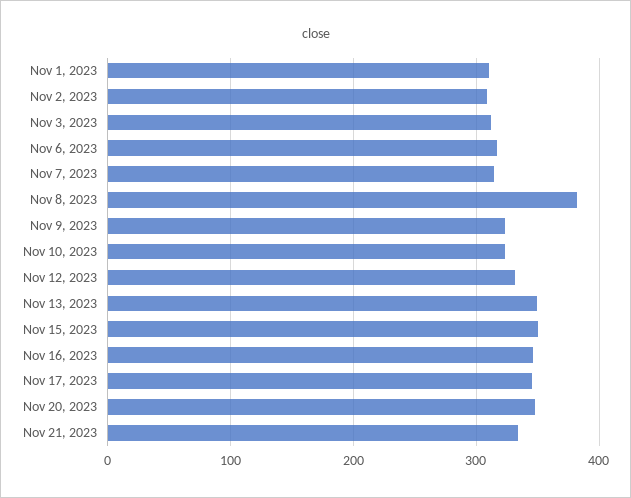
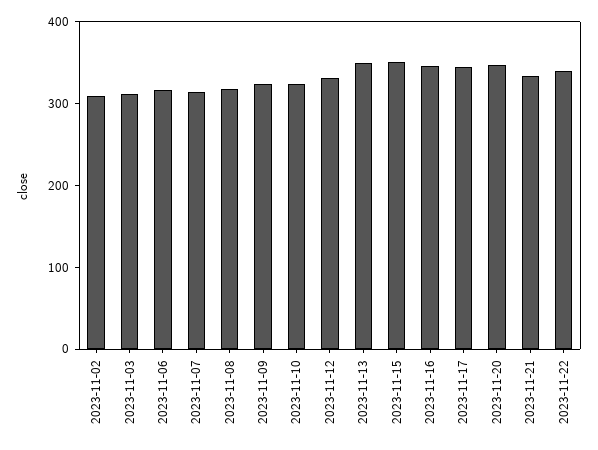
Nov 1, 2023: 310 -> none
Nov 8, 2023: 380 -> 320
2023-11-22: none -> 340

